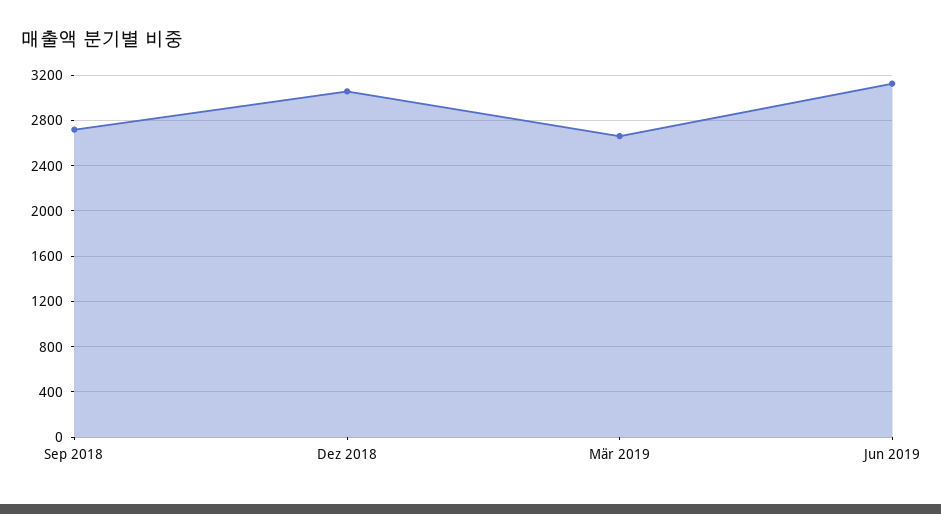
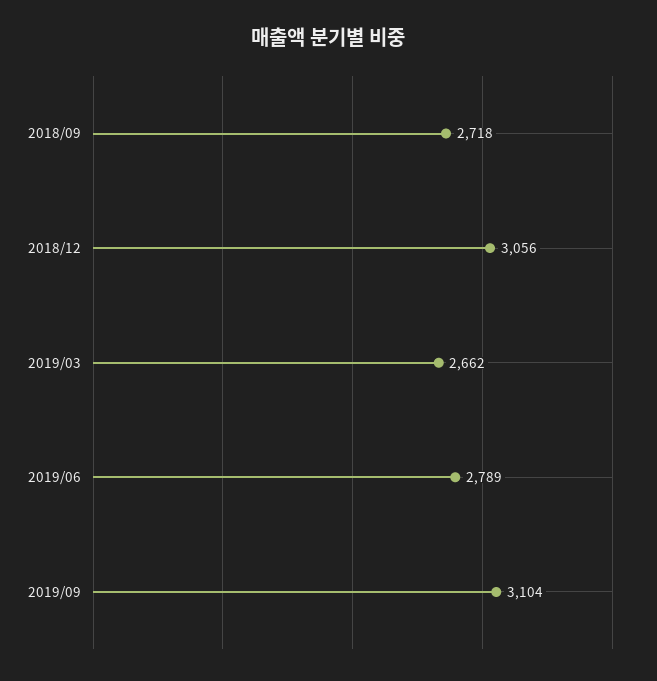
Jun 2019: 3100 -> 2789
2019/09: none -> 3104

